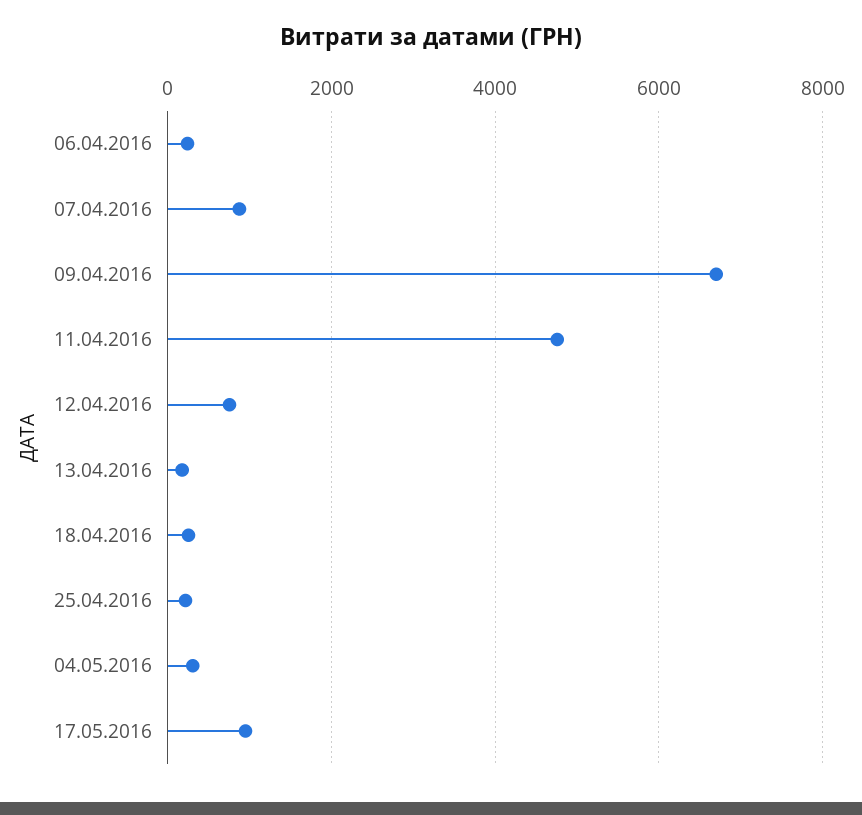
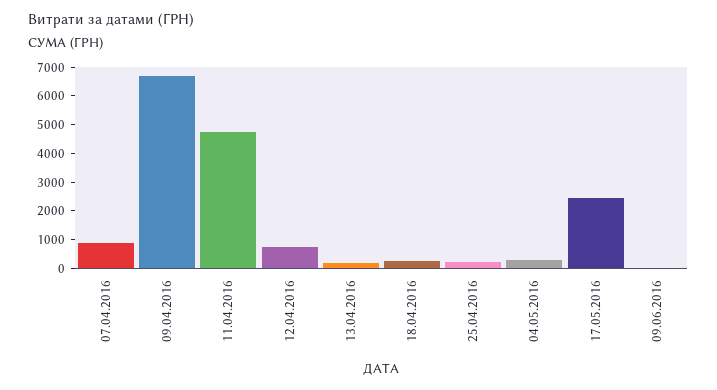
06.04.2016: 200 -> none
17.05.2016: 1000 -> 2500
09.06.2016: none -> 0

